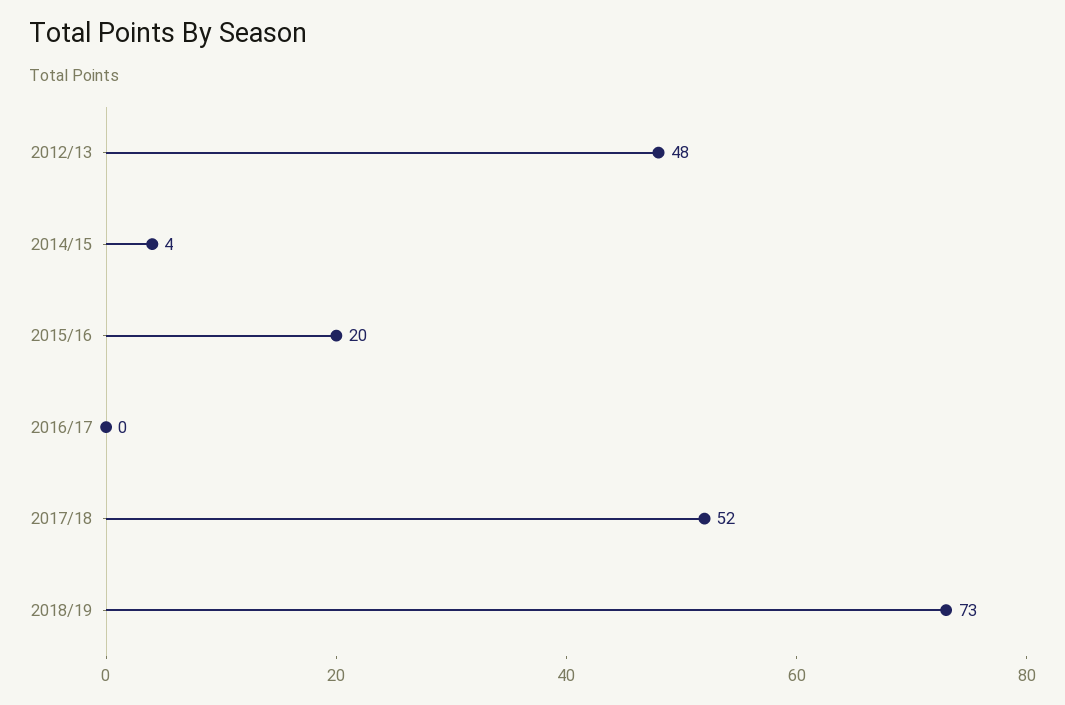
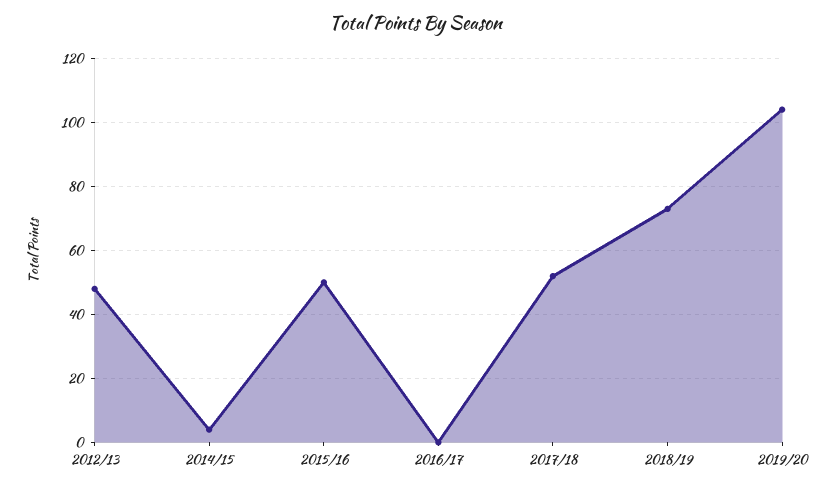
2015/16: 20 -> 50
2019/20: none -> 105

